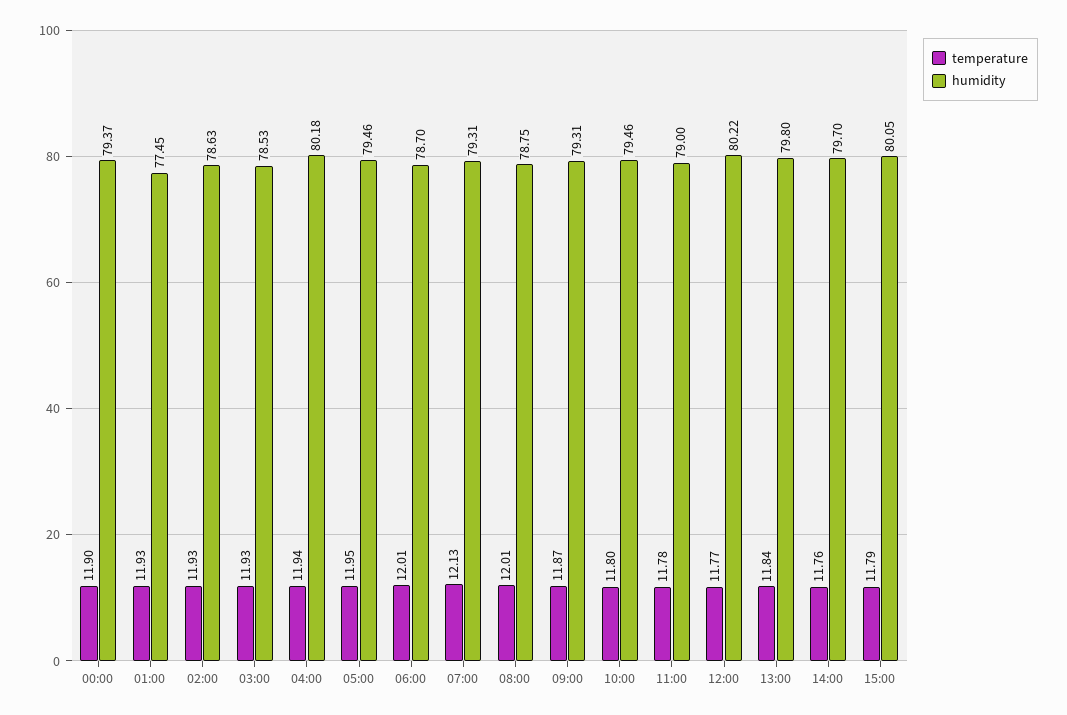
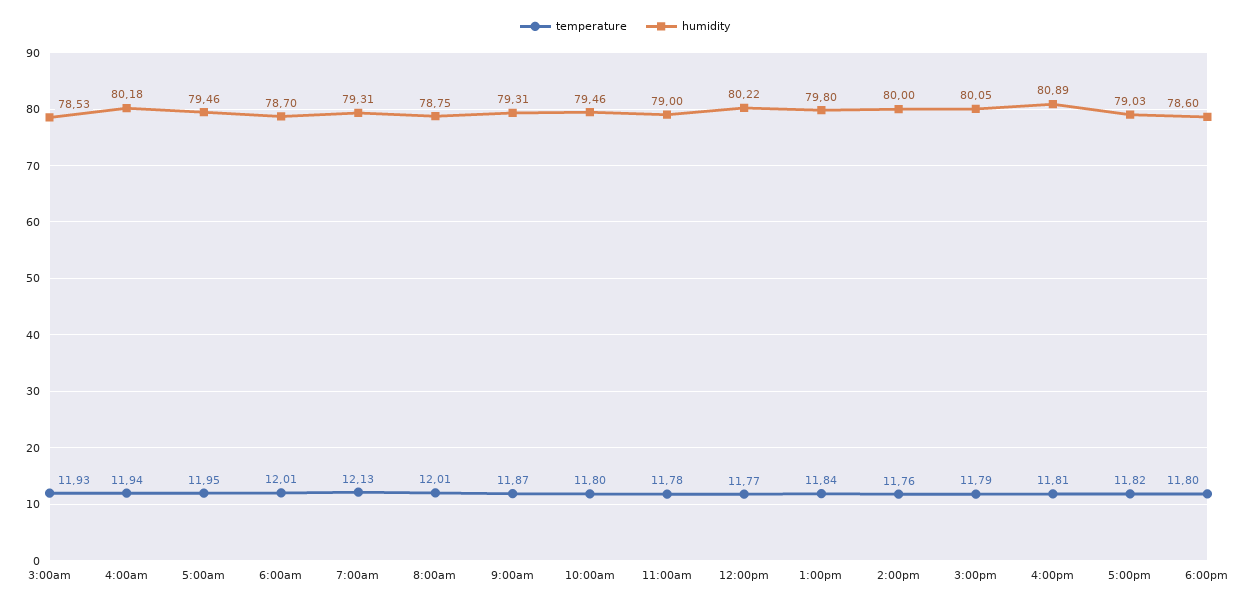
temperature, 00:00: 11.9 -> none
humidity, 00:00: 79.37 -> none
temperature, 01:00: 11.93 -> none
humidity, 01:00: 77.45 -> none
temperature, 02:00: 11.93 -> none
humidity, 02:00: 78.63 -> none
humidity, 14:00: 79.7 -> 80
temperature, 4:00pm: none -> 11.81
humidity, 4:00pm: none -> 80.89
temperature, 5:00pm: none -> 11.82
humidity, 5:00pm: none -> 79.03
temperature, 6:00pm: none -> 11.8
humidity, 6:00pm: none -> 78.6

